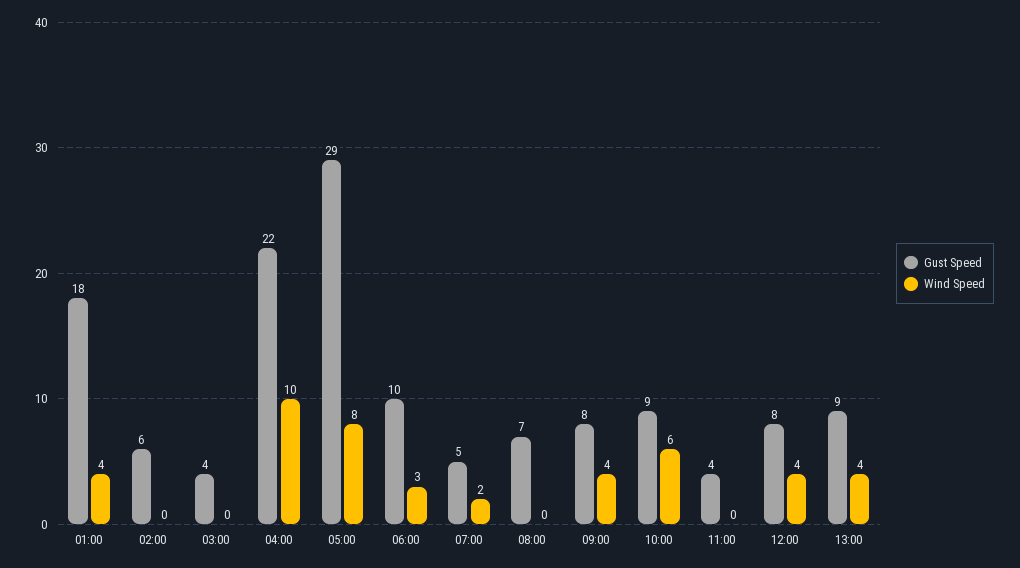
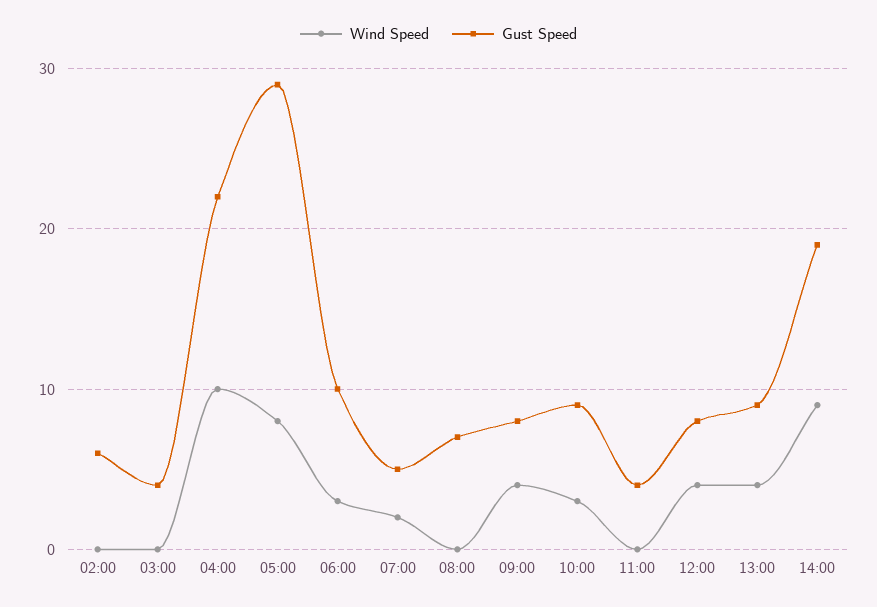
Gust Speed, 01:00: 18 -> none
Wind Speed, 01:00: 4 -> none
Wind Speed, 10:00: 6 -> 3
Wind Speed, 14:00: none -> 9
Gust Speed, 14:00: none -> 19

